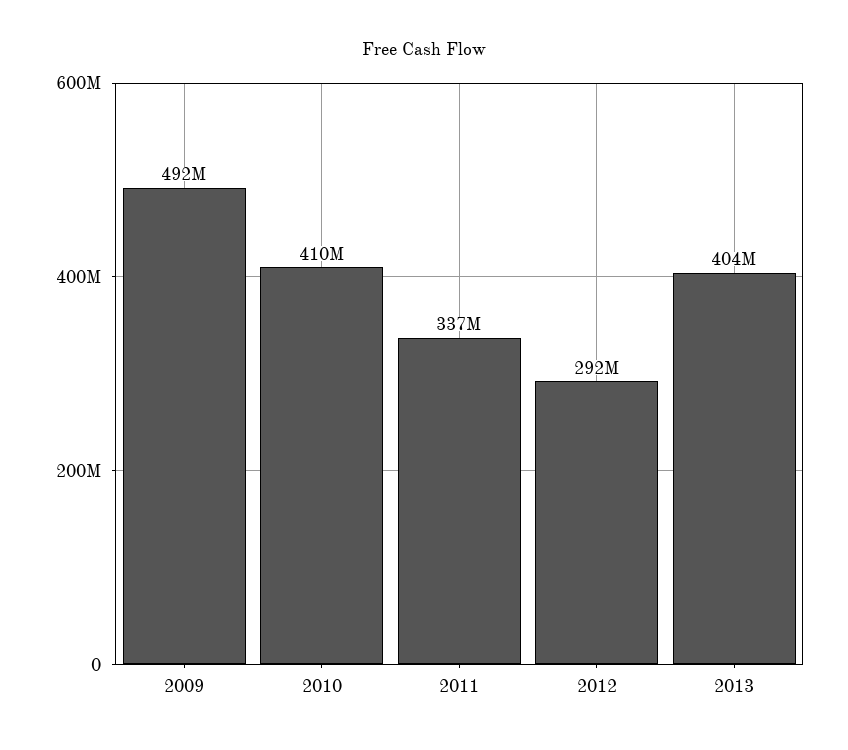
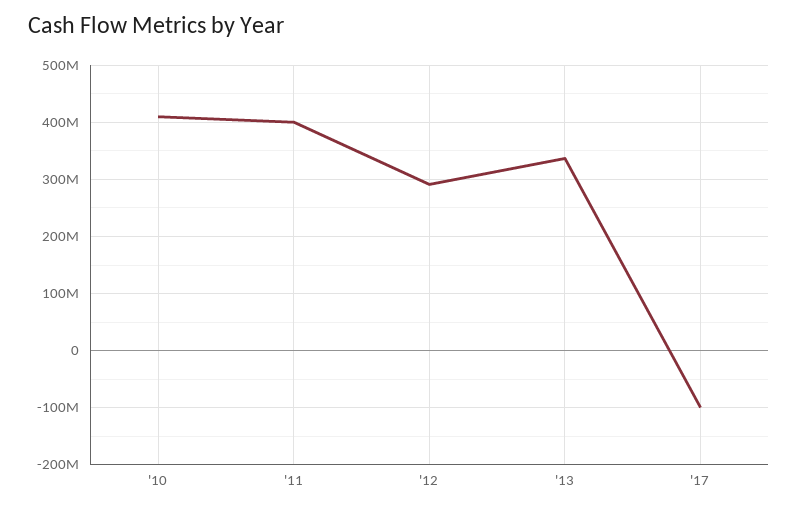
2009: 492000000 -> none
2011: 337000000 -> 400000000
2013: 404000000 -> 340000000
'17: none -> -100000000

